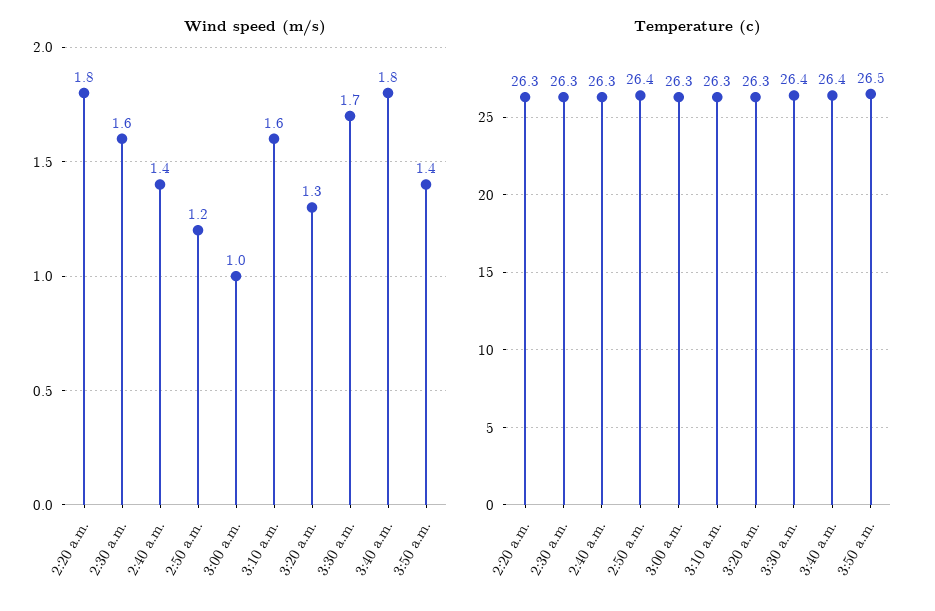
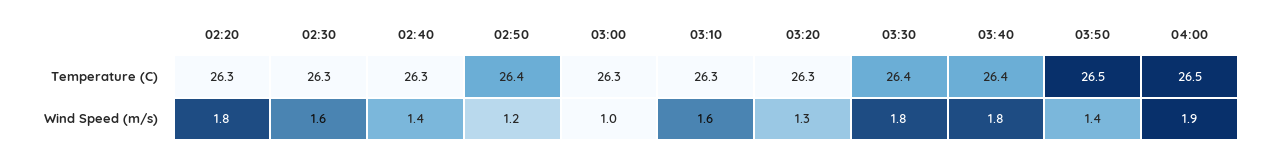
Wind speed (m/s), 3:30 a.m.: 1.7 -> 1.8
Temperature (c), 04:00: none -> 26.5
Wind speed (m/s), 04:00: none -> 1.9

